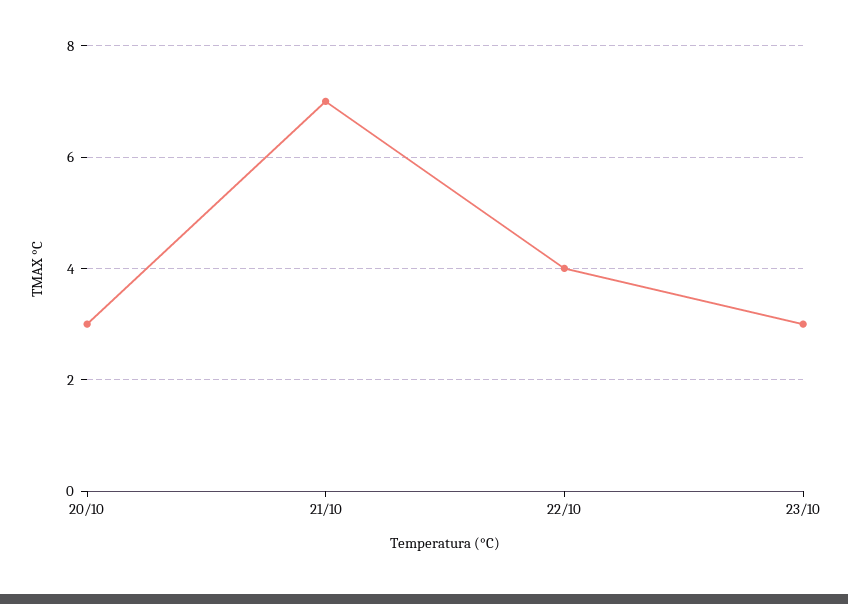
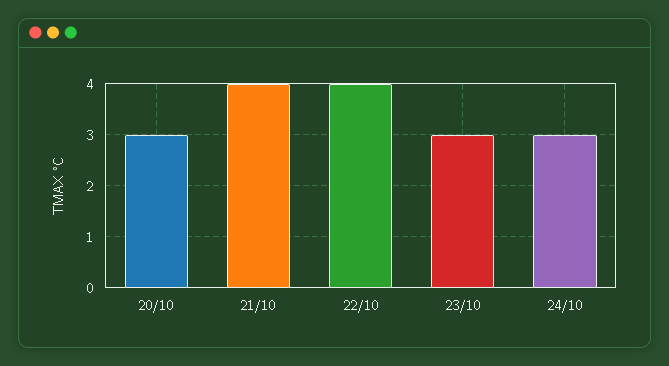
21/10: 7 -> 4
24/10: none -> 3

